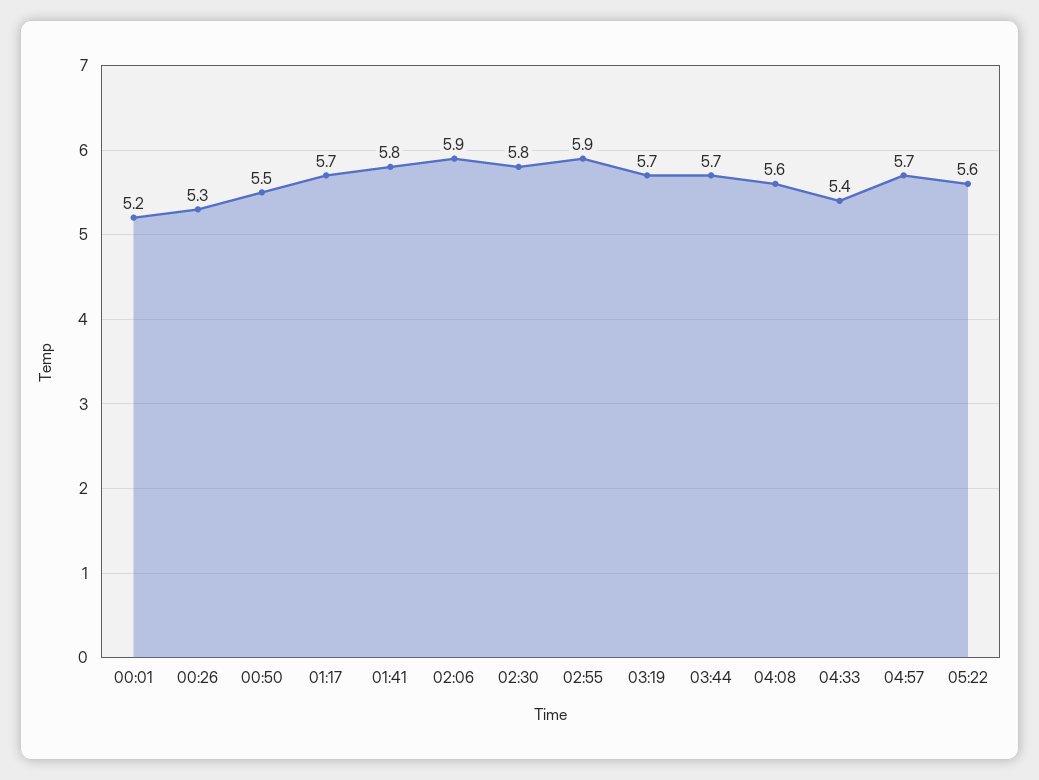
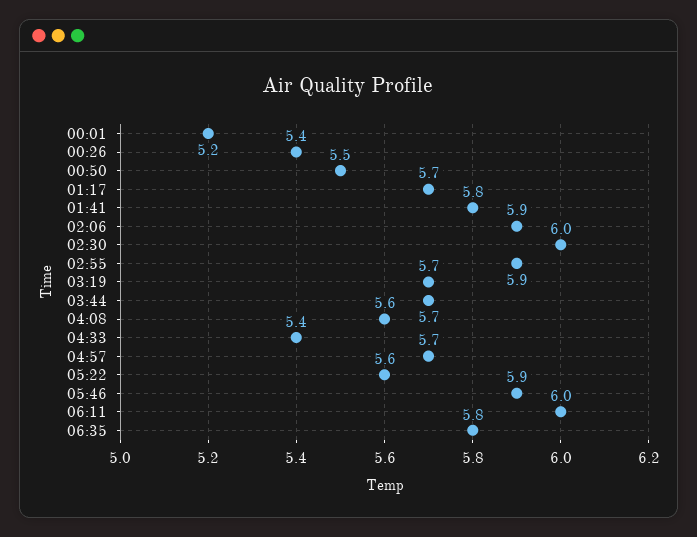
00:26: 5.3 -> 5.4
02:30: 5.8 -> 6
05:46: none -> 5.9
06:11: none -> 6
06:35: none -> 5.8

